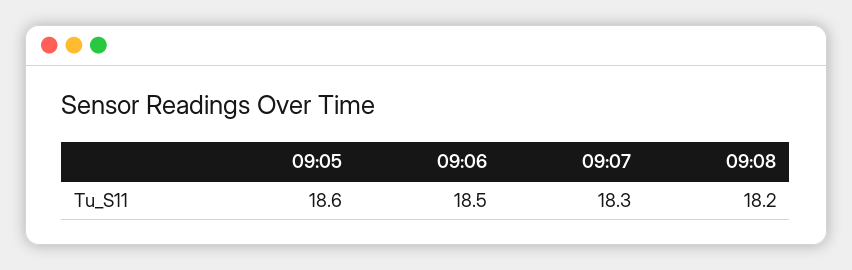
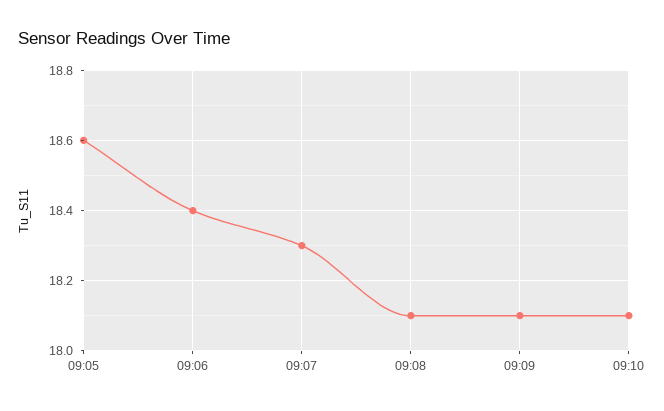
09:06: 18.5 -> 18.4
09:08: 18.2 -> 18.1
09:09: none -> 18.1
09:10: none -> 18.1

